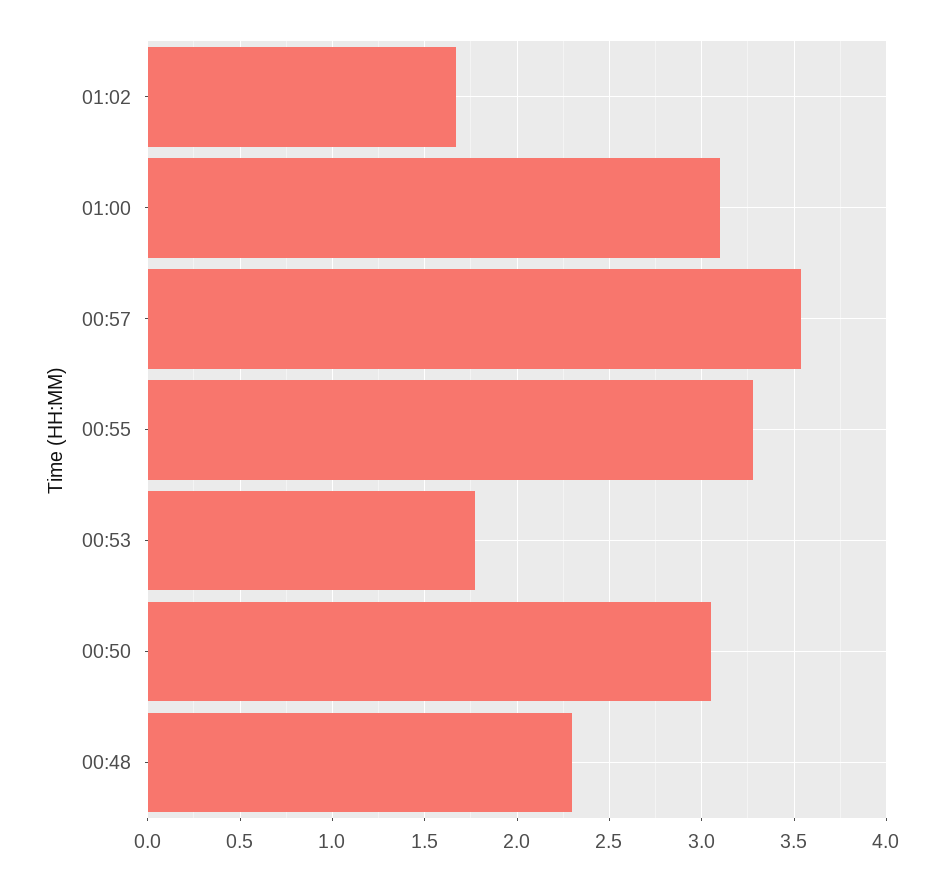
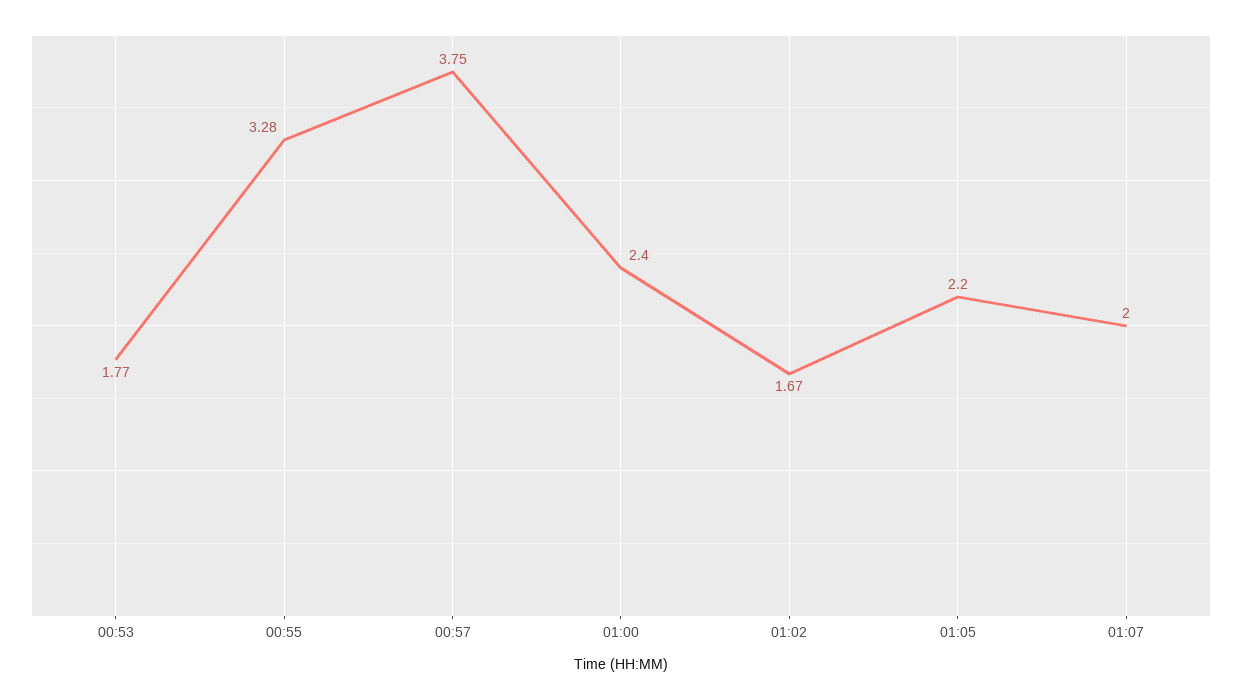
01:00: 3.1 -> 2.4
00:57: 3.55 -> 3.75
00:50: 3.05 -> none
00:48: 2.3 -> none
01:05: none -> 2.2
01:07: none -> 2

